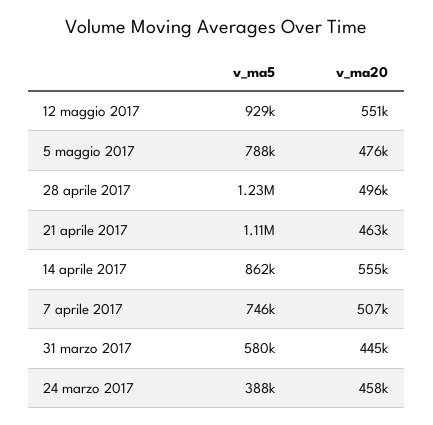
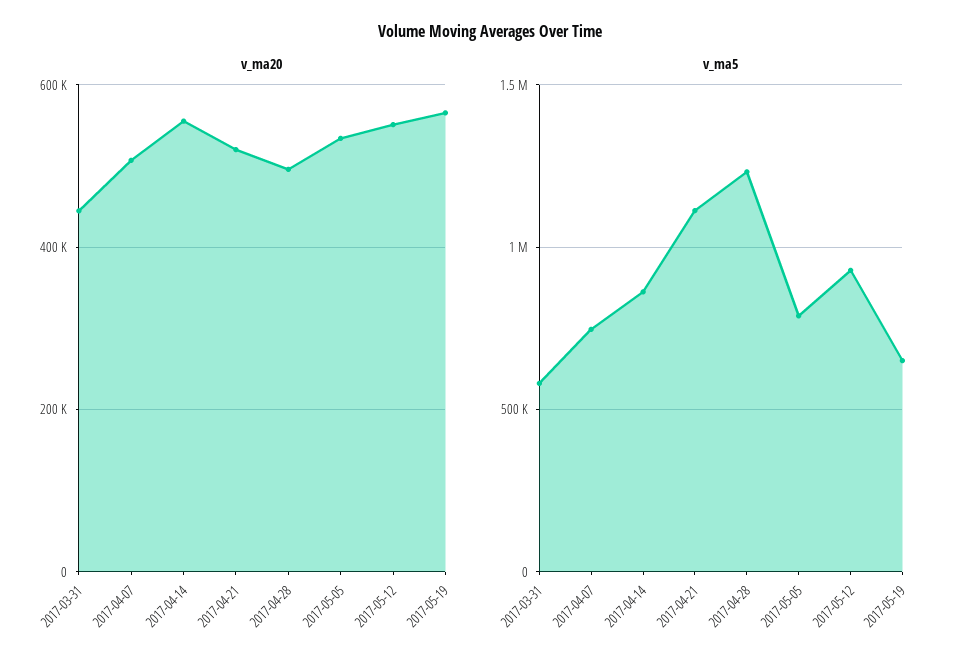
v_ma20, 5 maggio 2017: 476000 -> 540000
v_ma20, 21 aprile 2017: 463000 -> 520000
v_ma5, 24 marzo 2017: 388000 -> none
v_ma20, 24 marzo 2017: 458000 -> none
v_ma20, 2017-05-19: none -> 560000
v_ma5, 2017-05-19: none -> 650000

